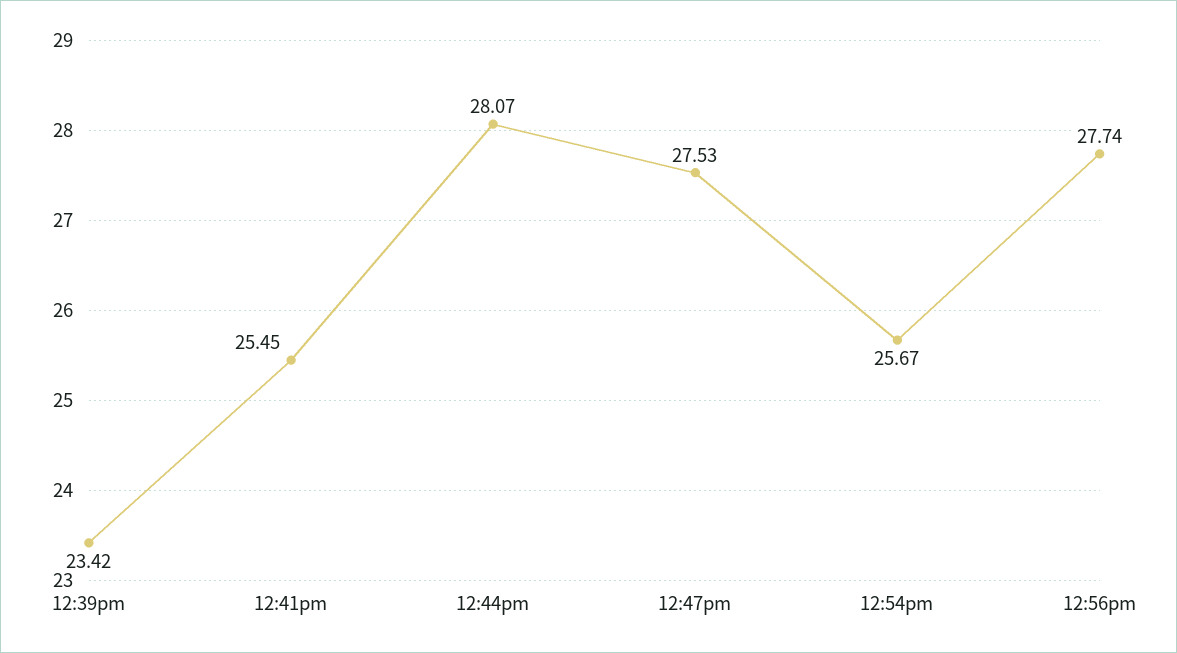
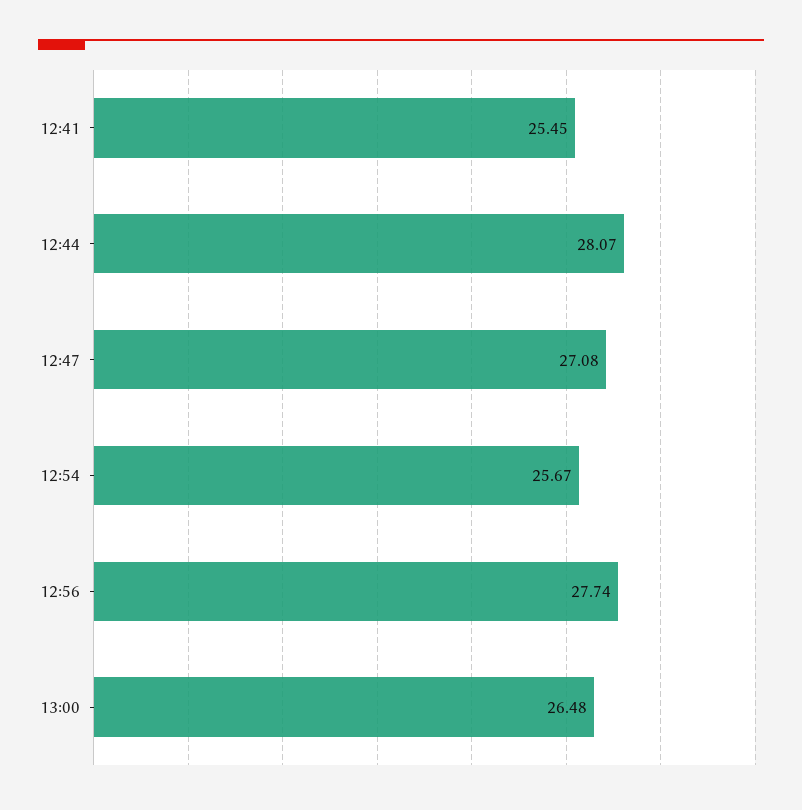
12:39pm: 23.42 -> none
12:47pm: 27.53 -> 27.08
13:00: none -> 26.48

